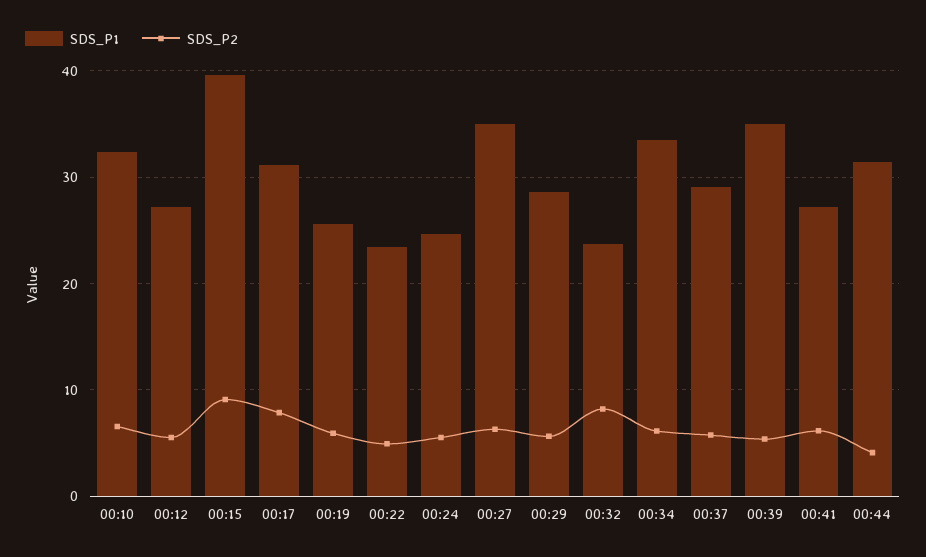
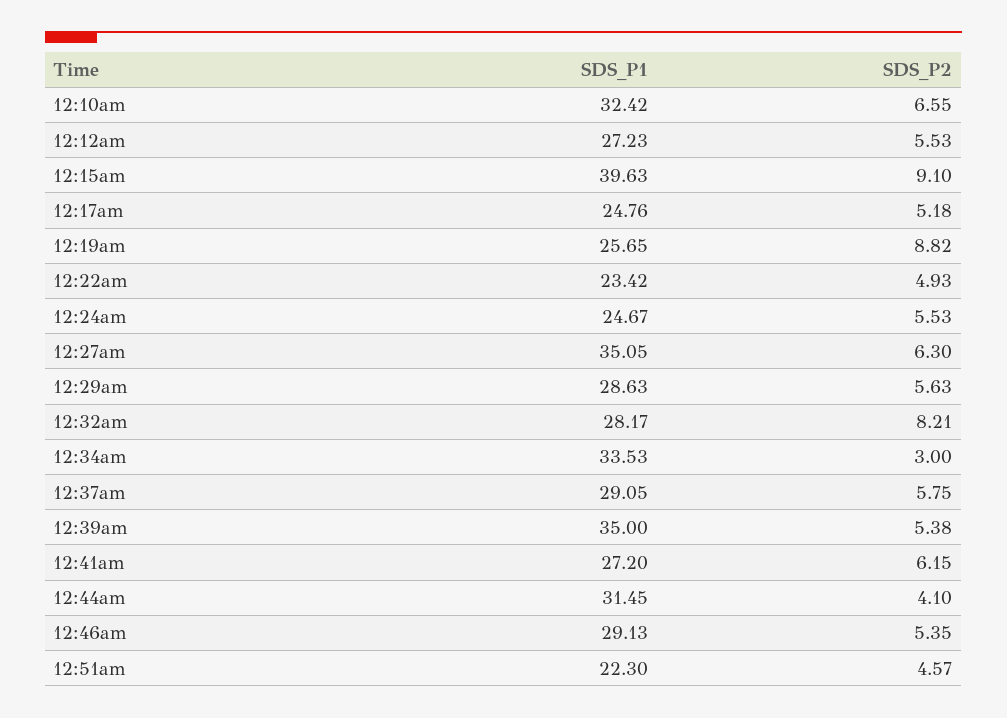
SDS_P1, 00:17: 31 -> 24.76
SDS_P2, 00:17: 8 -> 5.18
SDS_P2, 00:19: 6 -> 8.82
SDS_P1, 00:32: 24 -> 28.17
SDS_P2, 00:34: 6 -> 3
SDS_P1, 12:46am: none -> 29.13
SDS_P2, 12:46am: none -> 5.35
SDS_P1, 12:51am: none -> 22.3
SDS_P2, 12:51am: none -> 4.57

